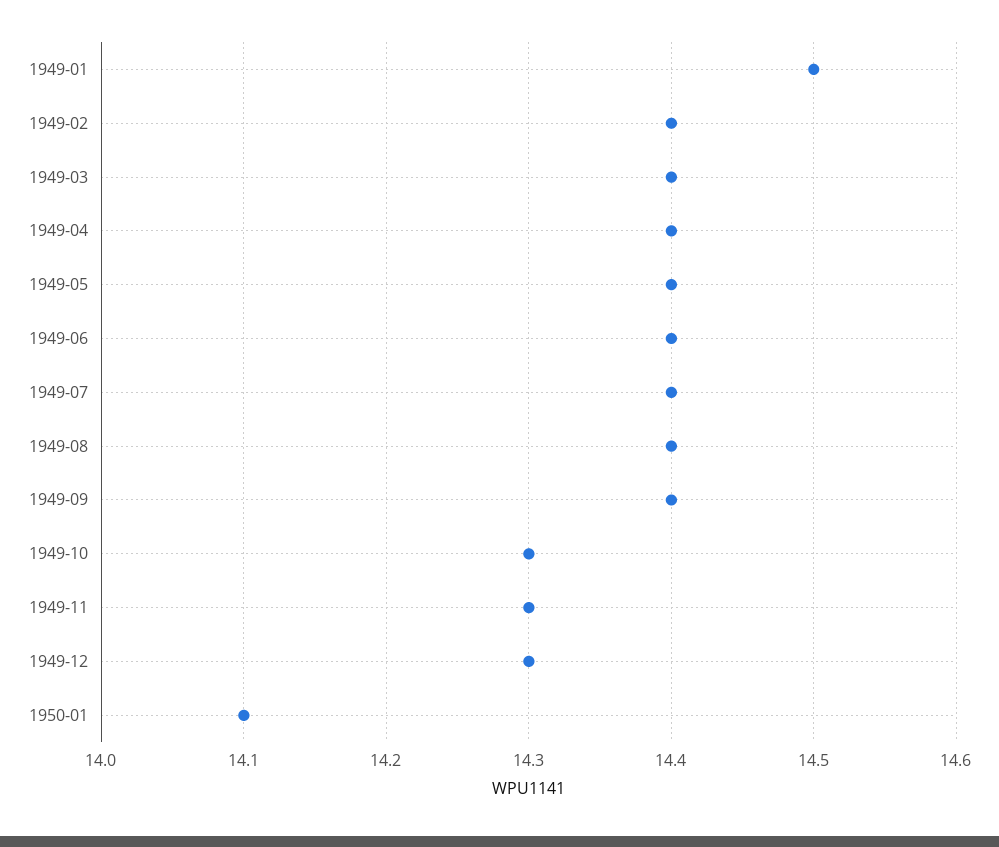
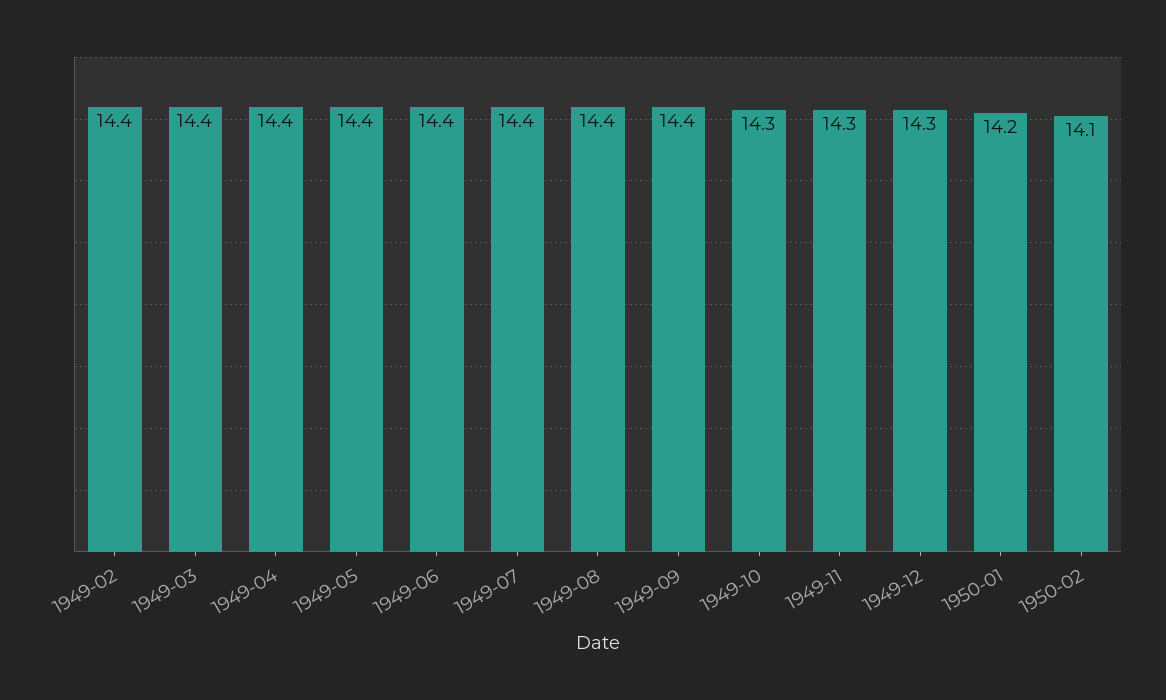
1949-01: 14.5 -> none
1950-01: 14.1 -> 14.2
1950-02: none -> 14.1

